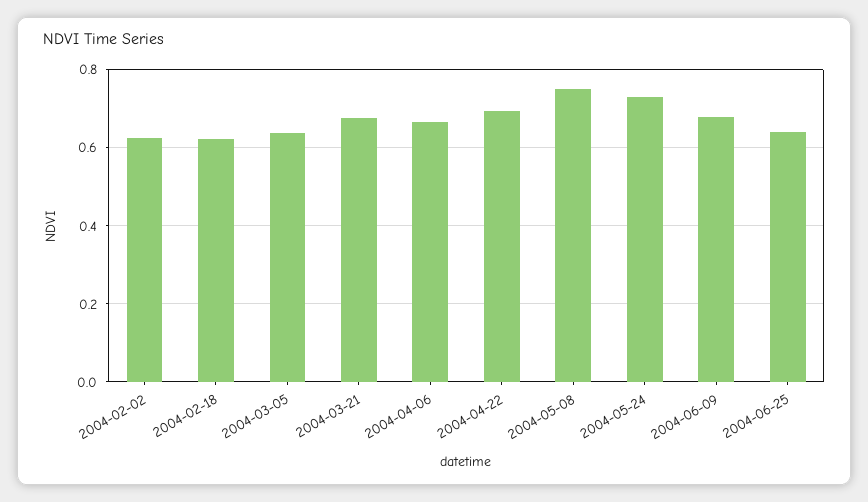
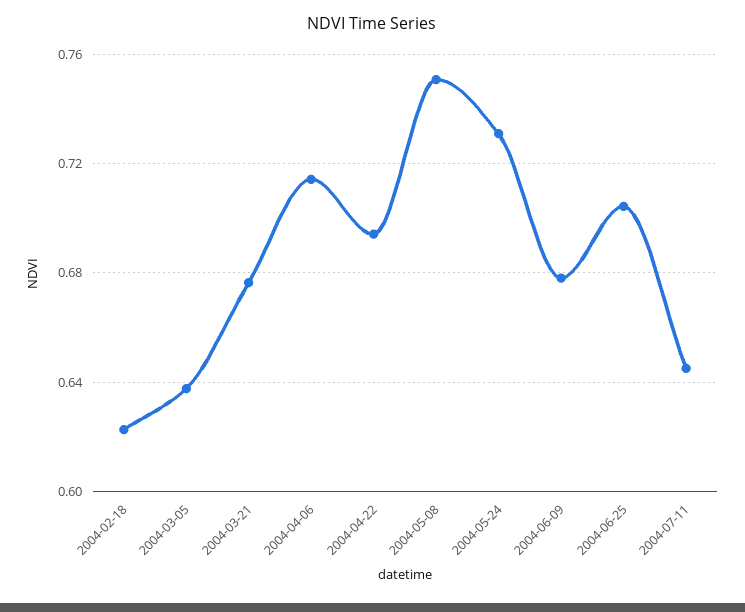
2004-02-02: 0.62 -> none
2004-04-06: 0.66 -> 0.715
2004-06-25: 0.64 -> 0.705
2004-07-11: none -> 0.645

